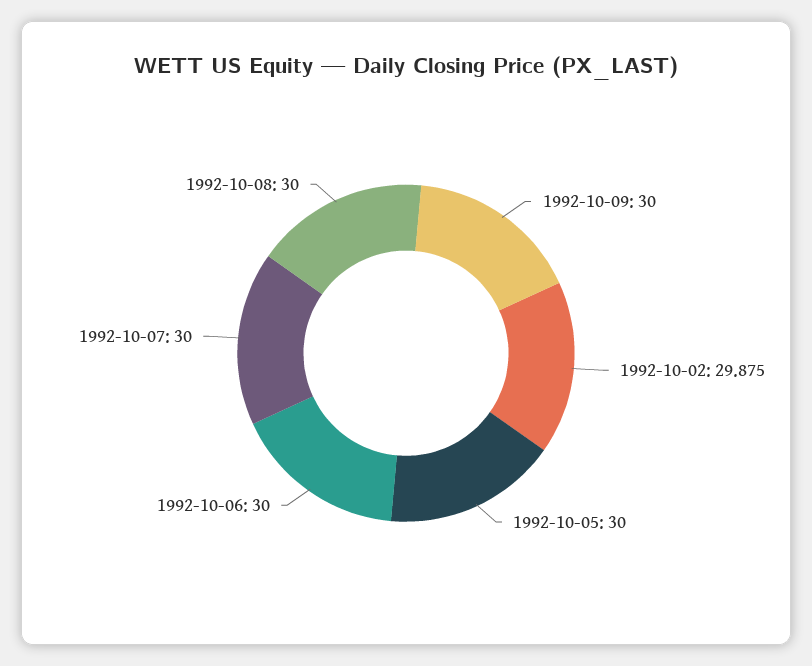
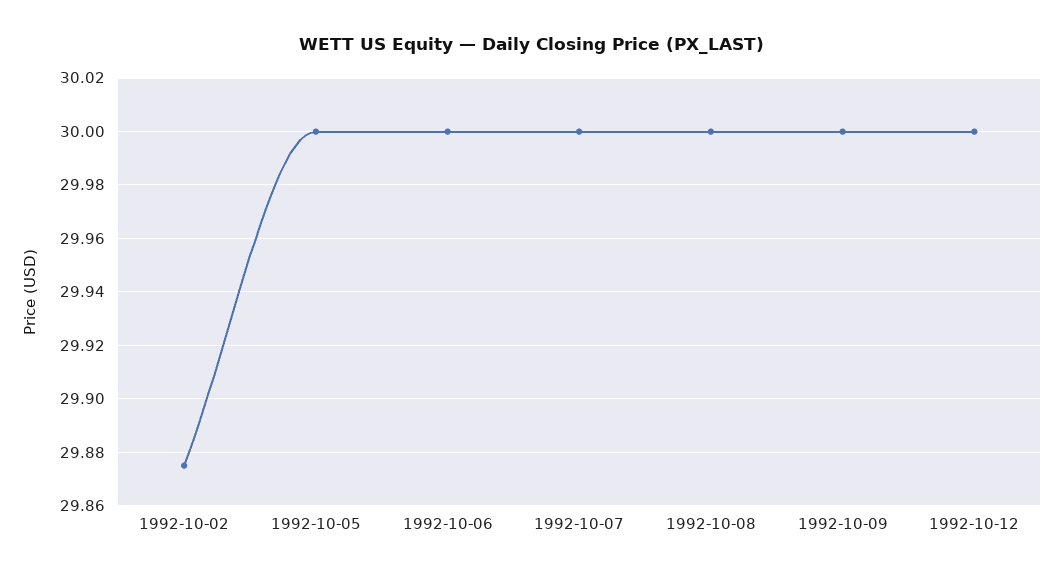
1992-10-12: none -> 30

